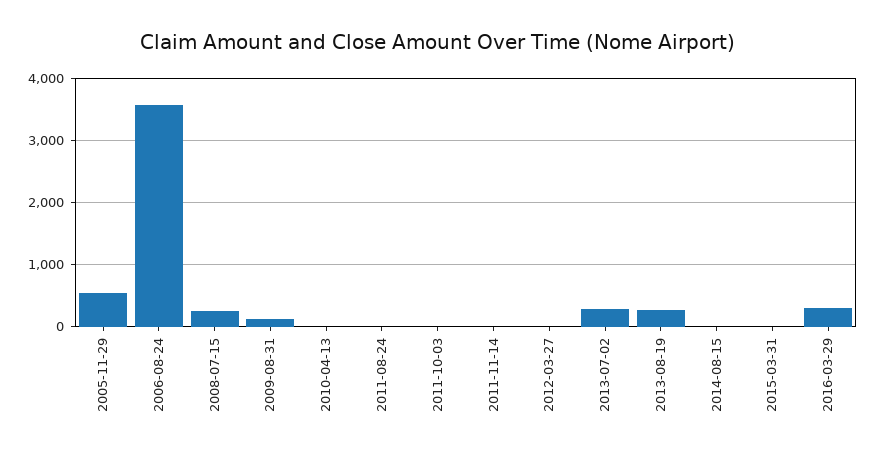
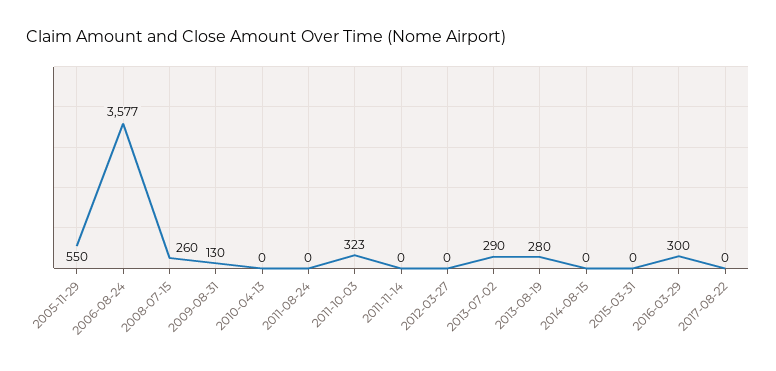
2011-10-03: 0 -> 323
2017-08-22: none -> 0

